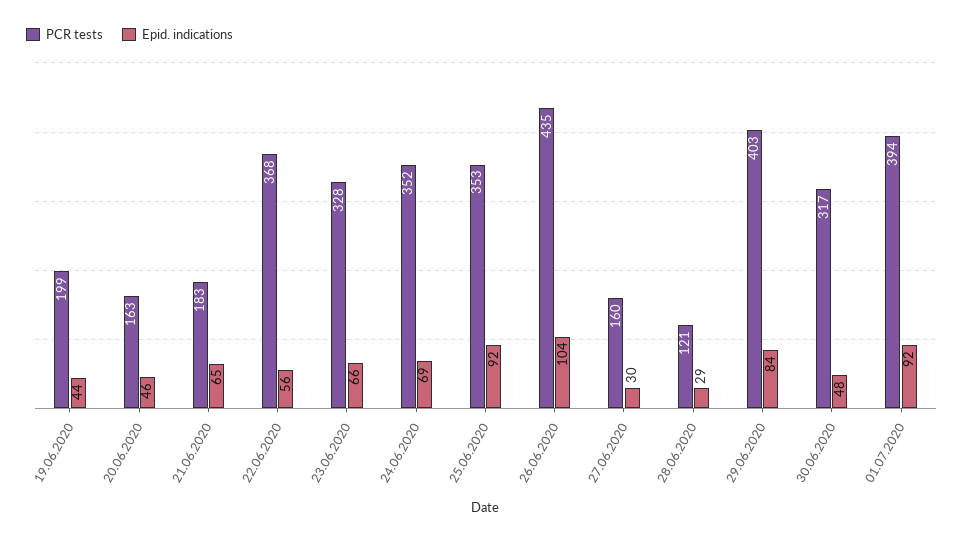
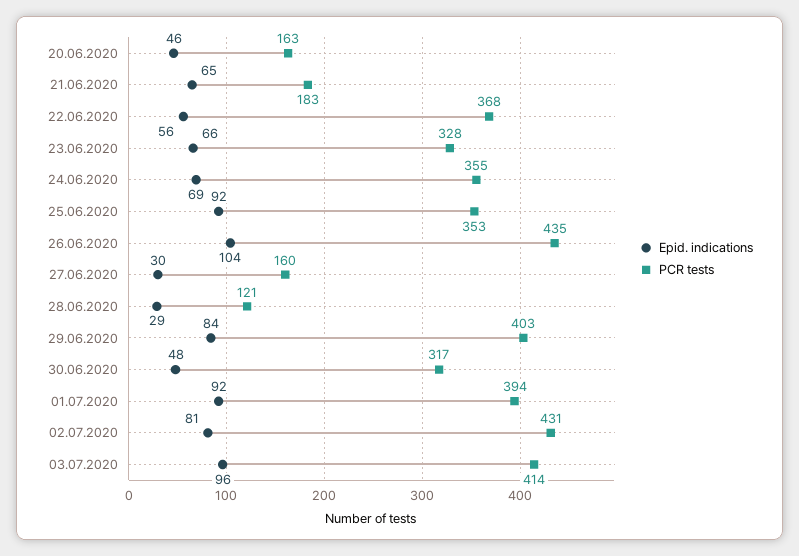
PCR tests, 19.06.2020: 199 -> none
Epid. indications, 19.06.2020: 44 -> none
PCR tests, 24.06.2020: 352 -> 355
Epid. indications, 02.07.2020: none -> 81
PCR tests, 02.07.2020: none -> 431
Epid. indications, 03.07.2020: none -> 96
PCR tests, 03.07.2020: none -> 414

